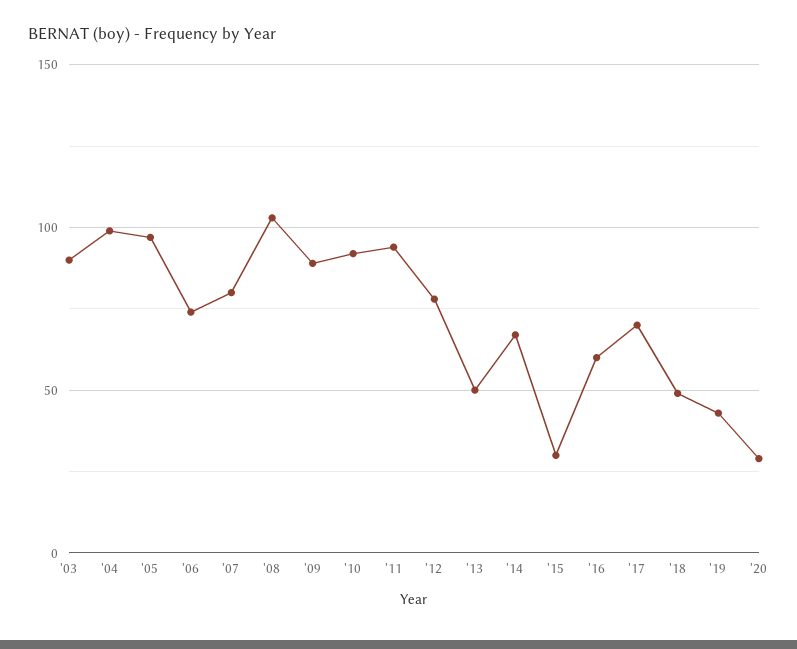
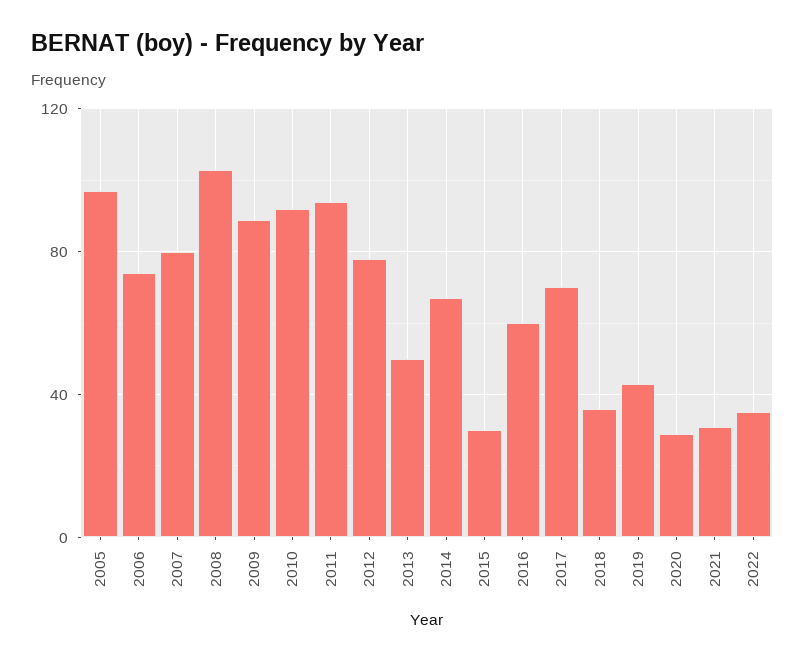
'03: 90 -> none
'04: 100 -> none
'18: 50 -> 35
2021: none -> 30
2022: none -> 35

